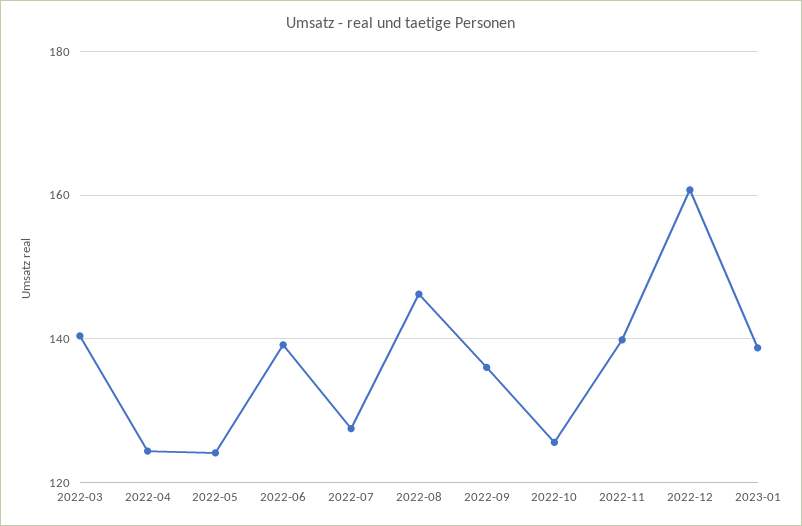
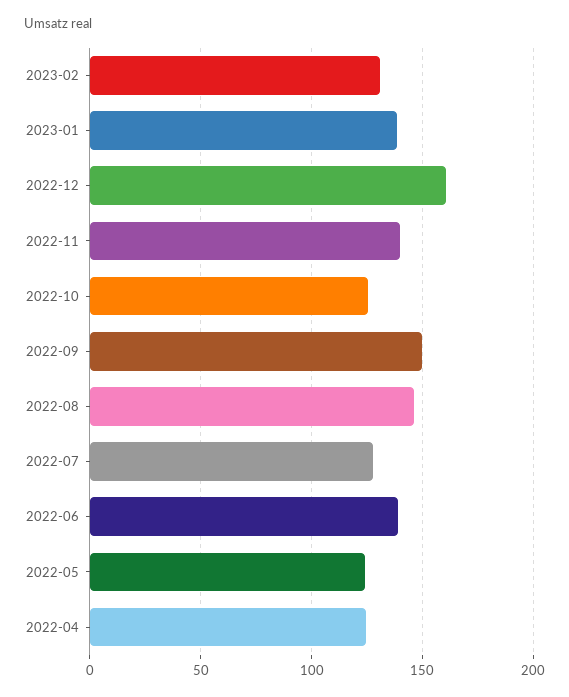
2022-03: 140 -> none
2022-09: 136 -> 150
2023-02: none -> 130

